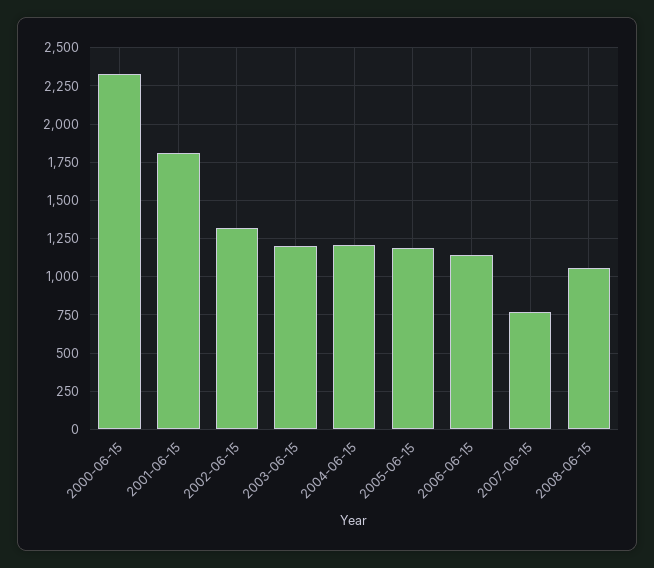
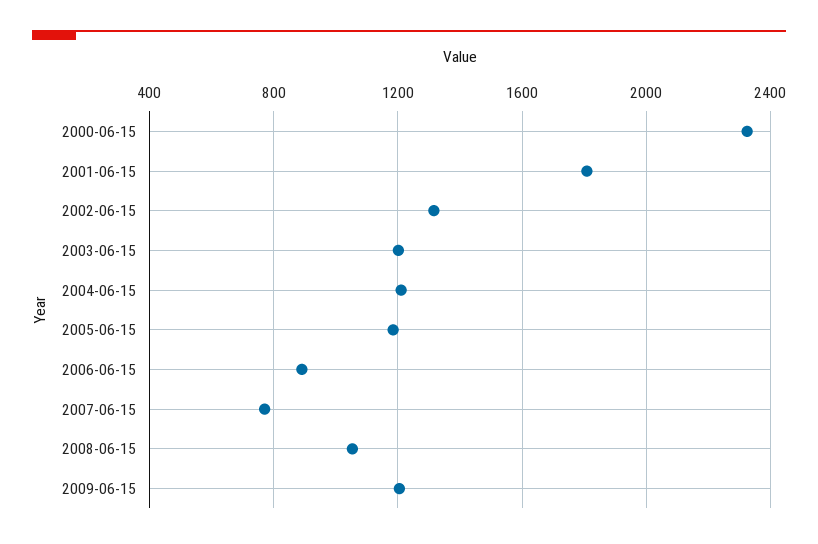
2006-06-15: 1150 -> 900
2009-06-15: none -> 1200

